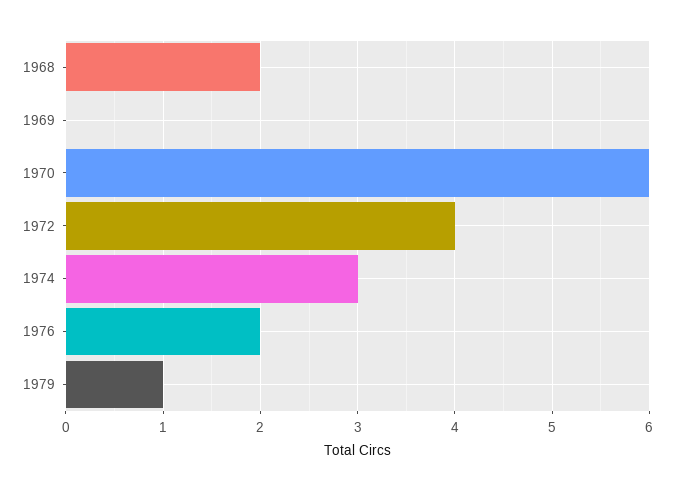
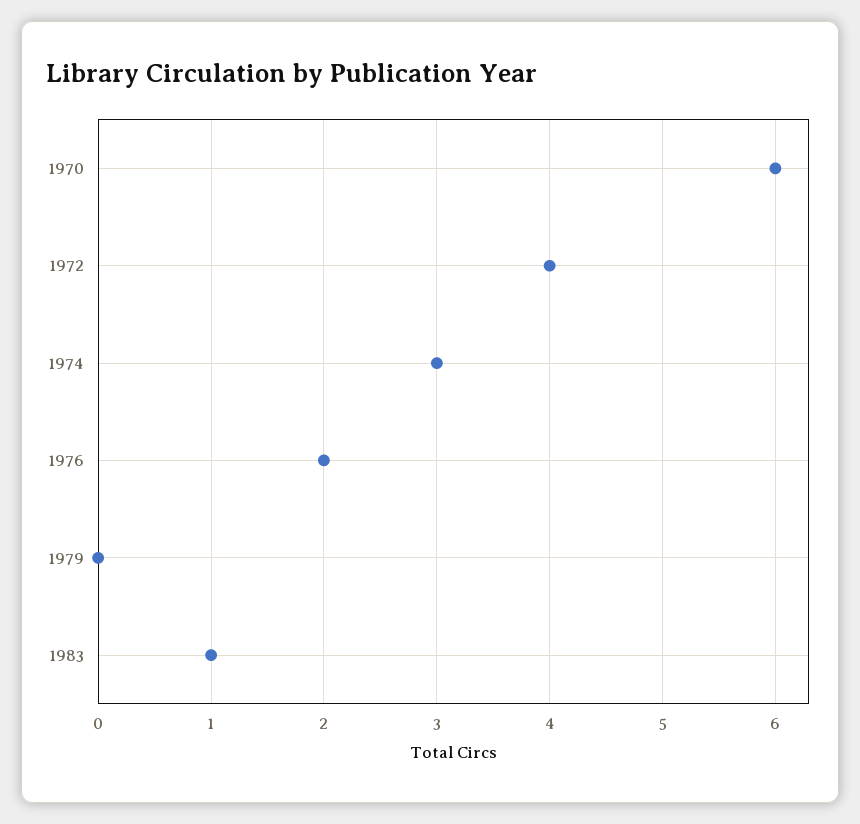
1968: 2 -> none
1969: 0 -> none
1979: 1 -> 0
1983: none -> 1

